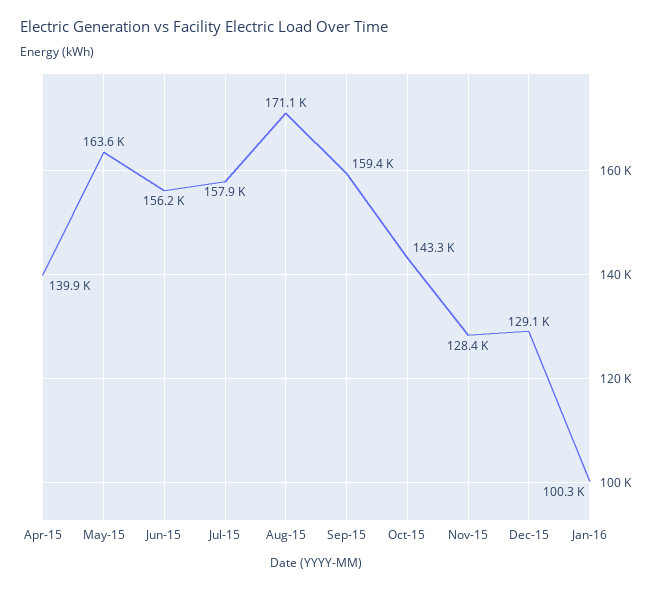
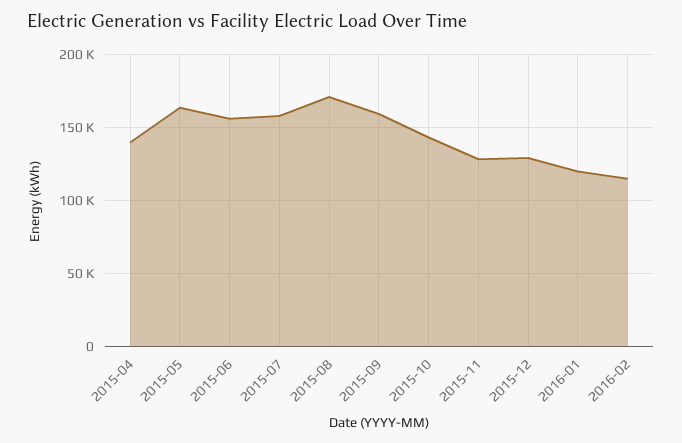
Jan-16: 100300 -> 120000
2016-02: none -> 115000

